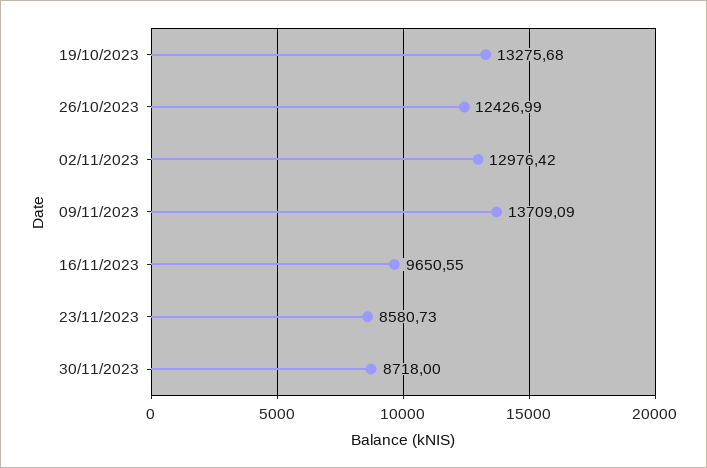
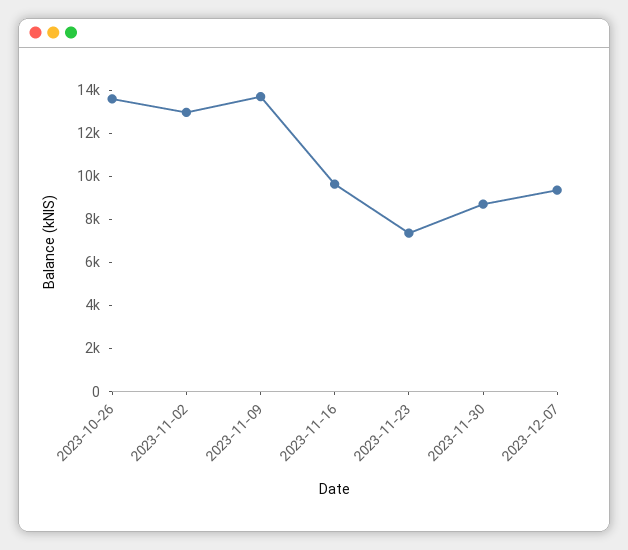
19/10/2023: 13275.68 -> none
26/10/2023: 12426.99 -> 13500
23/11/2023: 8580.73 -> 7500
2023-12-07: none -> 9500

